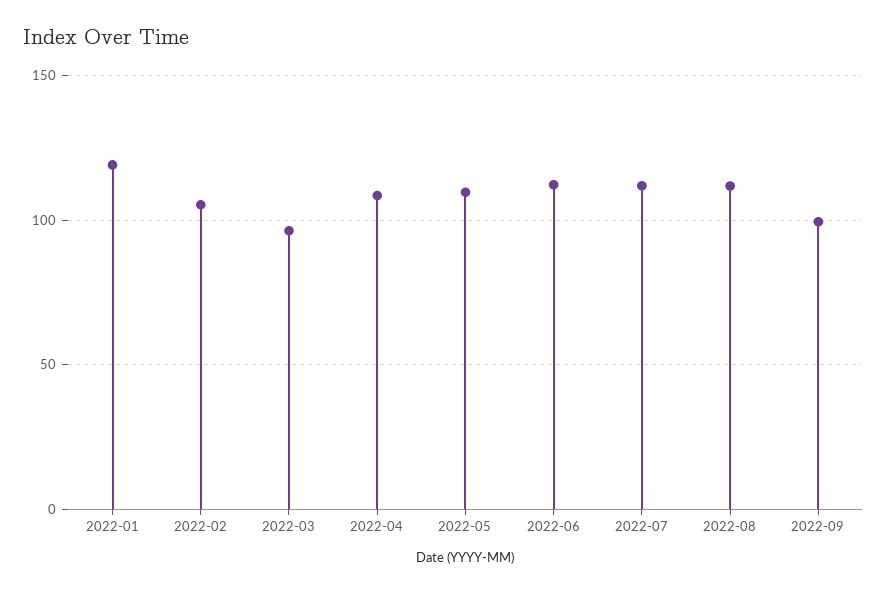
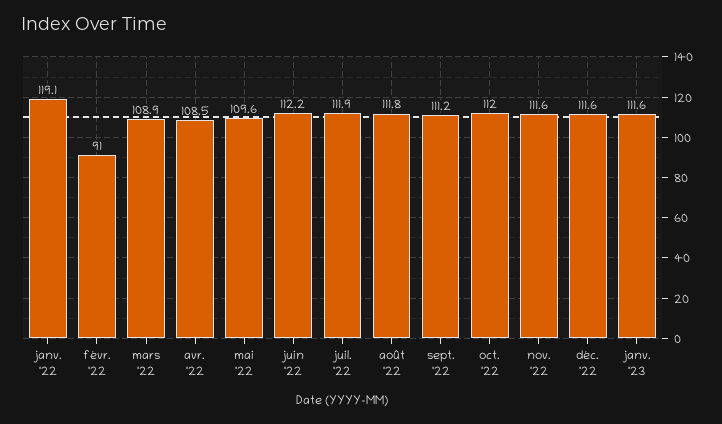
2022-02: 105 -> 91
2022-03: 95 -> 108.9
2022-09: 100 -> 111.2
oct. '22: none -> 112
nov. '22: none -> 111.6
déc. '22: none -> 111.6
janv. '23: none -> 111.6

